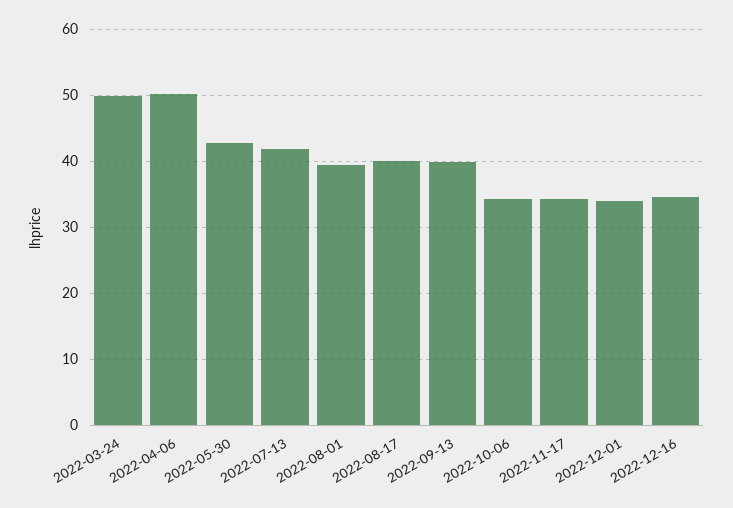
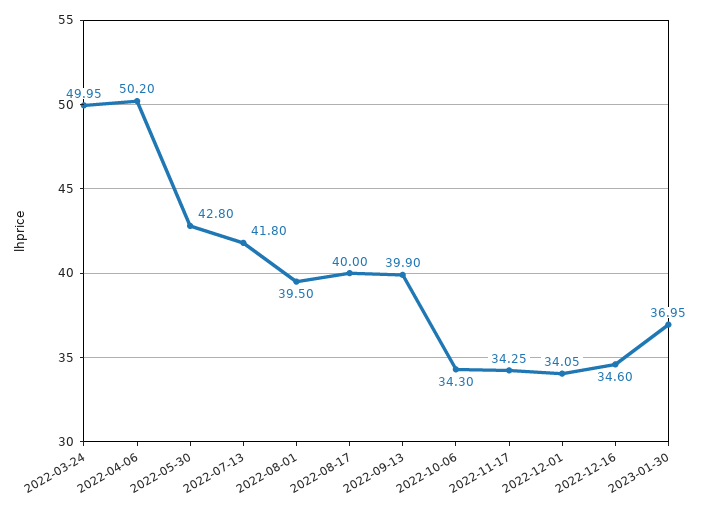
2023-01-30: none -> 36.95

